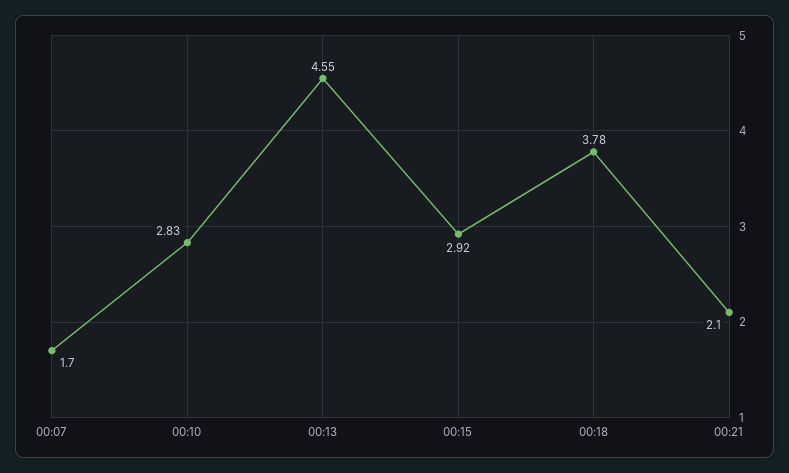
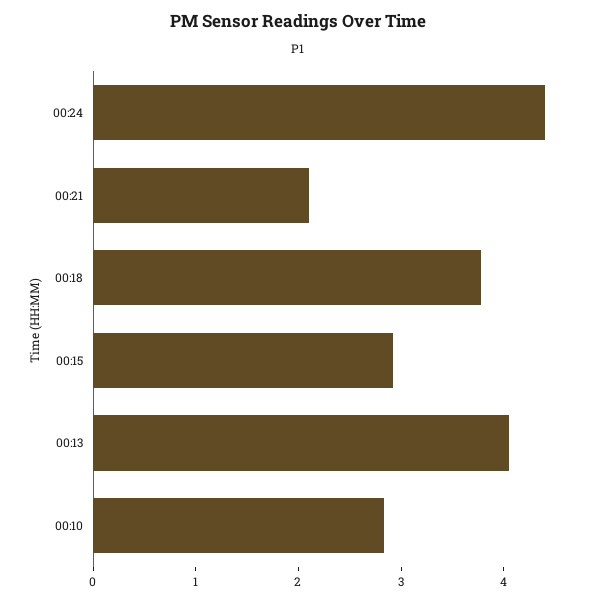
00:07: 1.7 -> none
00:13: 4.55 -> 4
00:24: none -> 4.4

